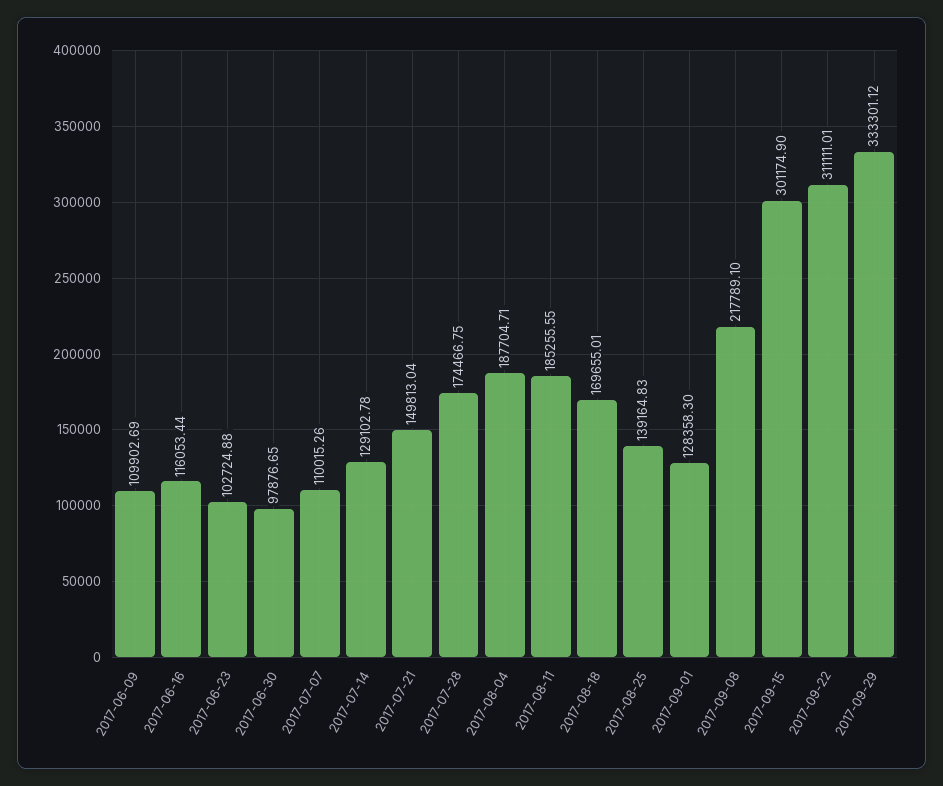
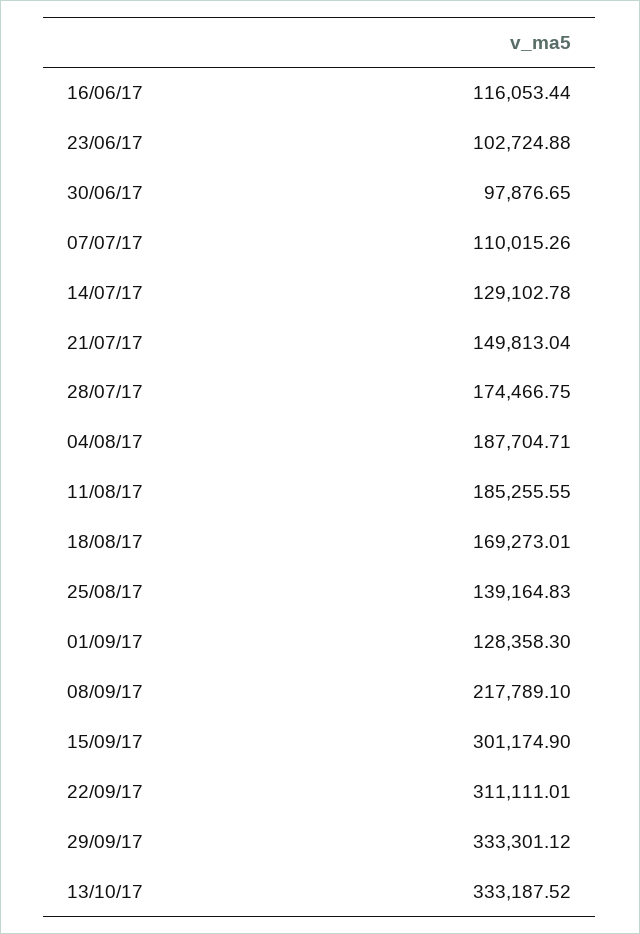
2017-06-09: 109902.69 -> none
2017-08-18: 169655.01 -> 169273.01
13/10/17: none -> 333187.52

